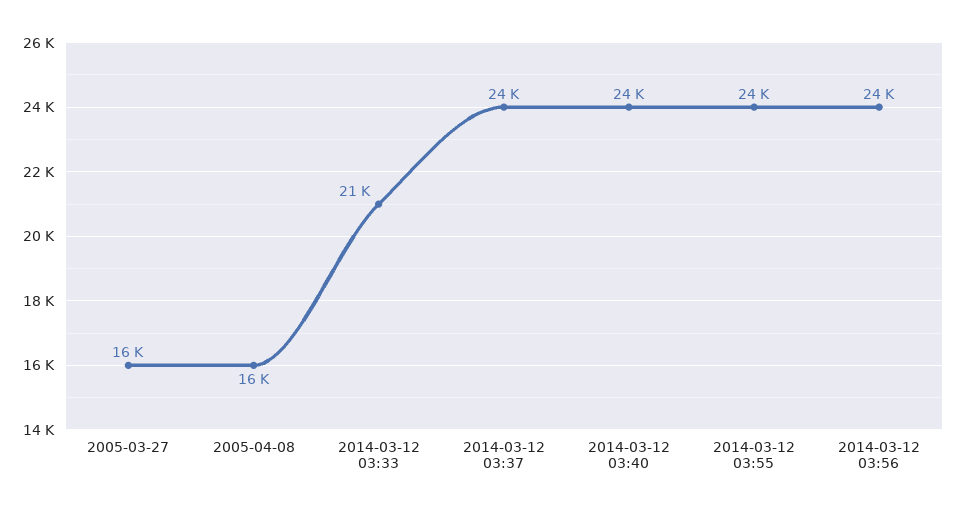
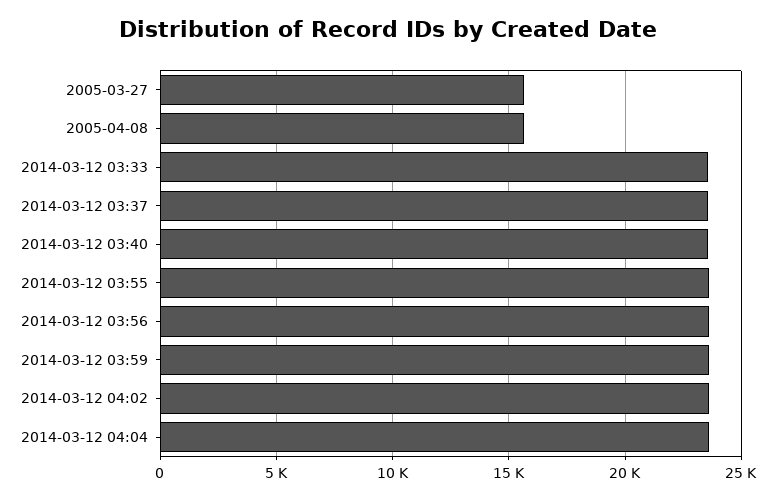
2014-03-12 03:33: 21000 -> 23500
2014-03-12 03:59: none -> 23500
2014-03-12 04:02: none -> 23500
2014-03-12 04:04: none -> 23500

